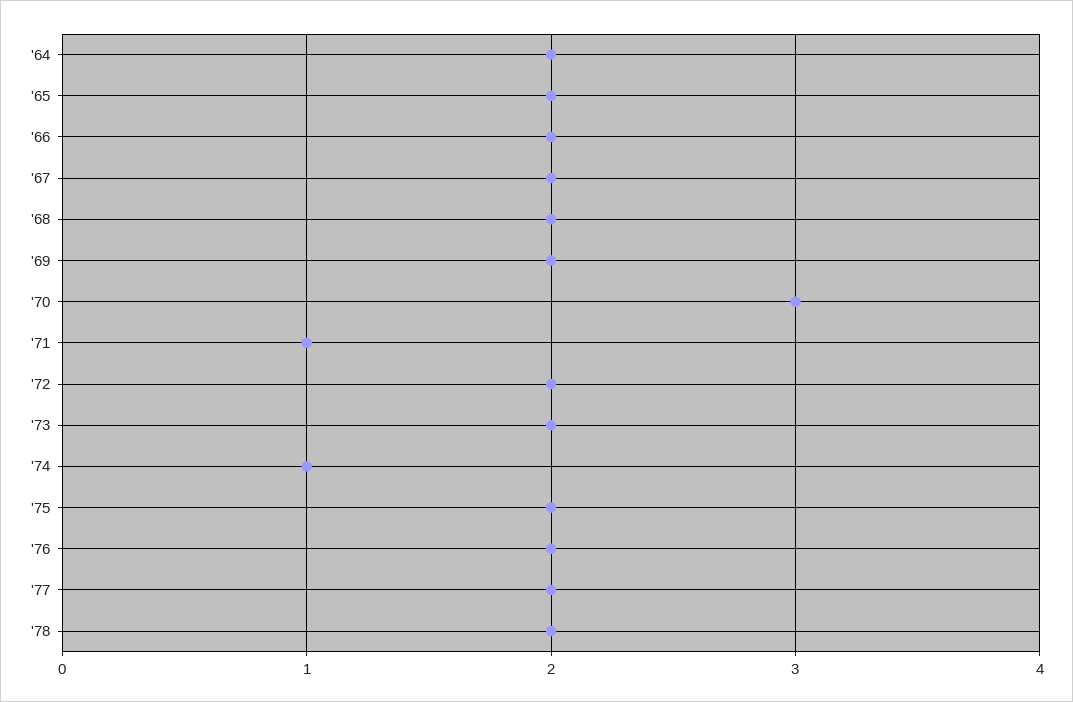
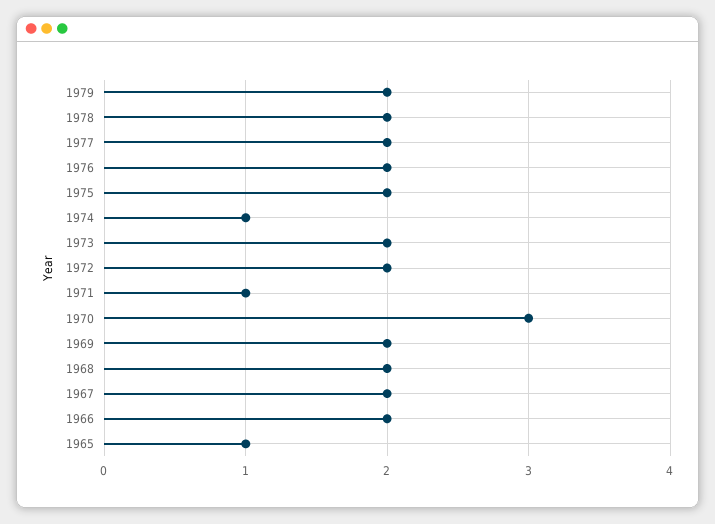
'64: 2 -> none
'65: 2 -> 1
1979: none -> 2

